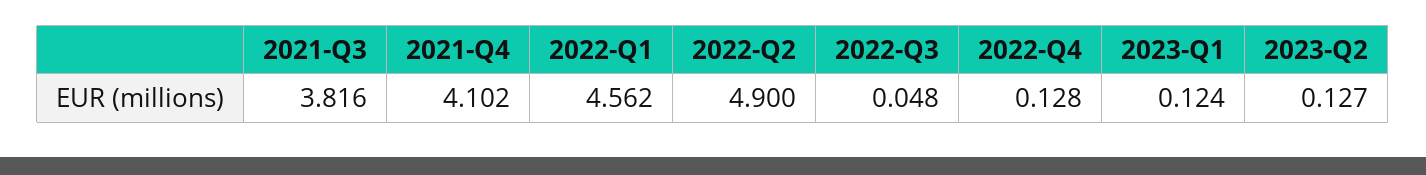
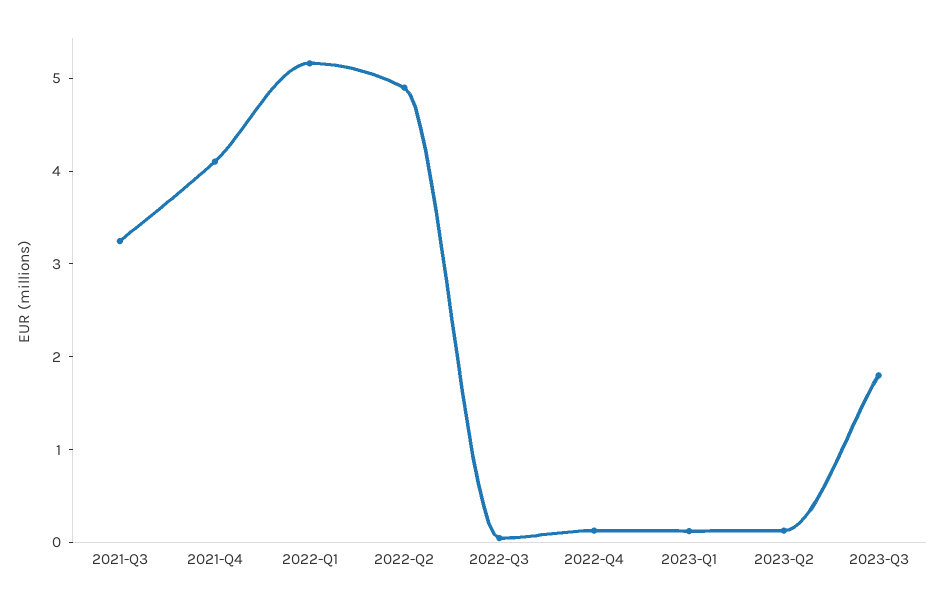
2021-Q3: 3.816 -> 3.2
2022-Q1: 4.562 -> 5.2
2023-Q3: none -> 1.8

